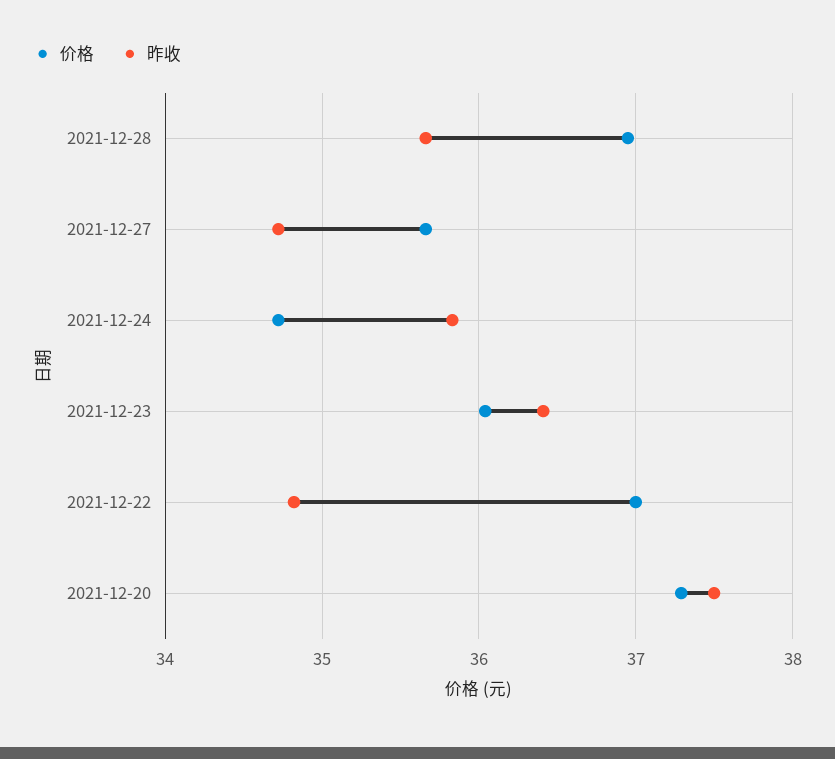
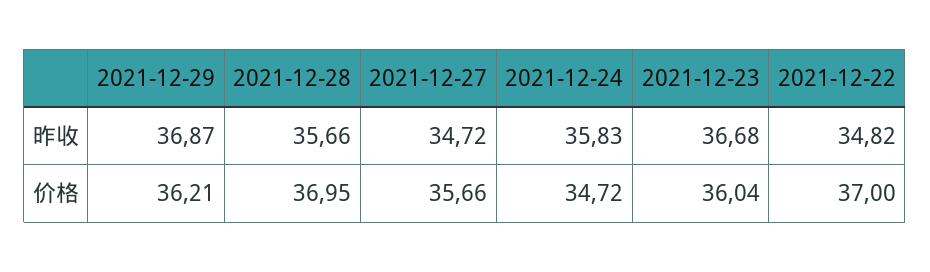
昨收, 2021-12-23: 36.4 -> 36.68
价格, 2021-12-20: 37.3 -> none
昨收, 2021-12-20: 37.5 -> none
昨收, 2021-12-29: none -> 36.87
价格, 2021-12-29: none -> 36.21

